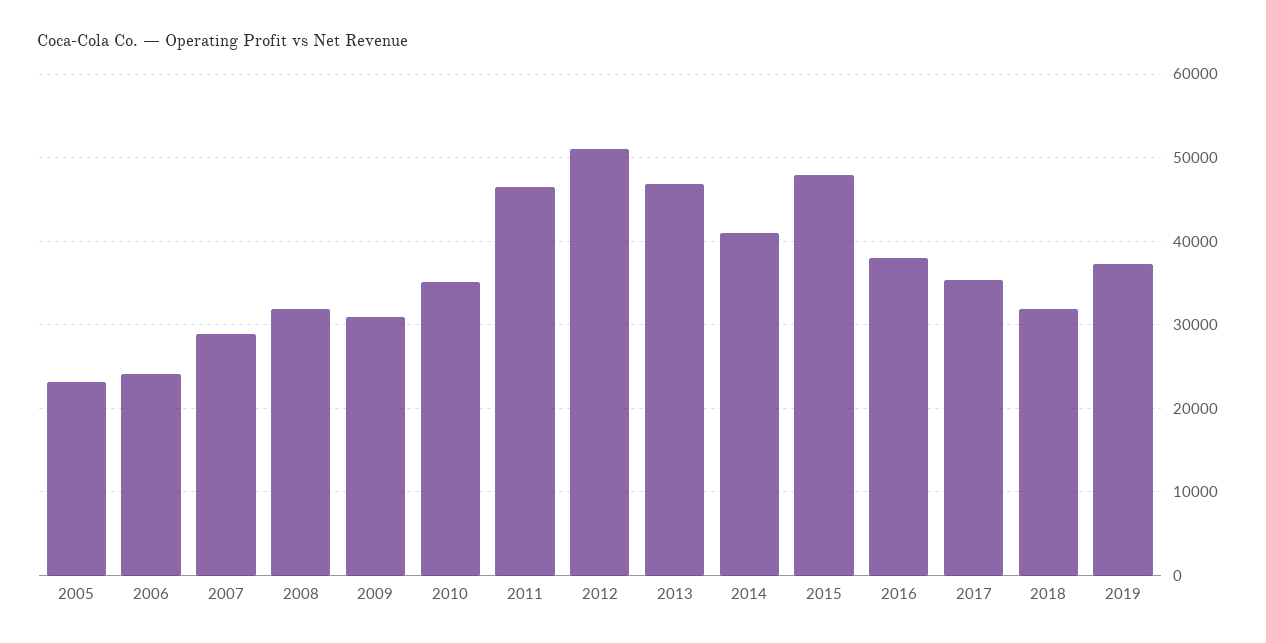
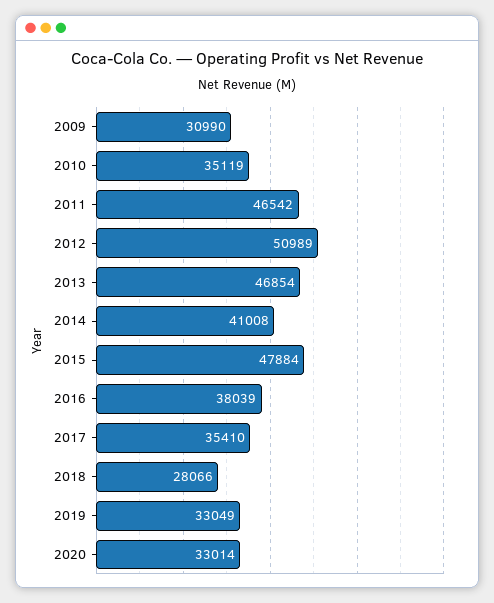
2005: 23000 -> none
2006: 24000 -> none
2007: 29000 -> none
2008: 32000 -> none
2018: 32000 -> 28066
2019: 37000 -> 33049
2020: none -> 33014

